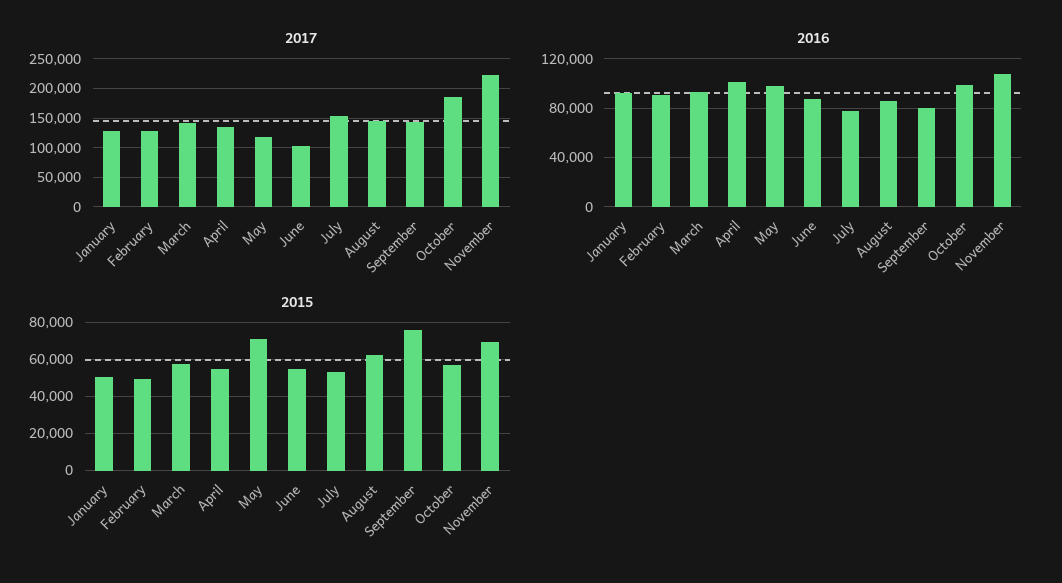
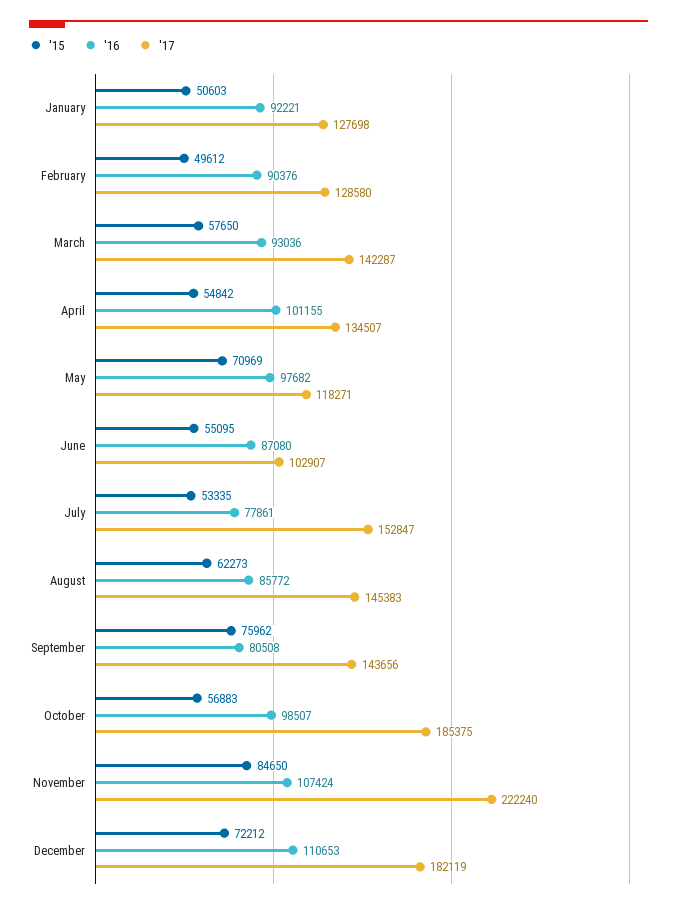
2015, November: 70000 -> 84650
2015, December: none -> 72212
2016, December: none -> 110653
2017, December: none -> 182119

